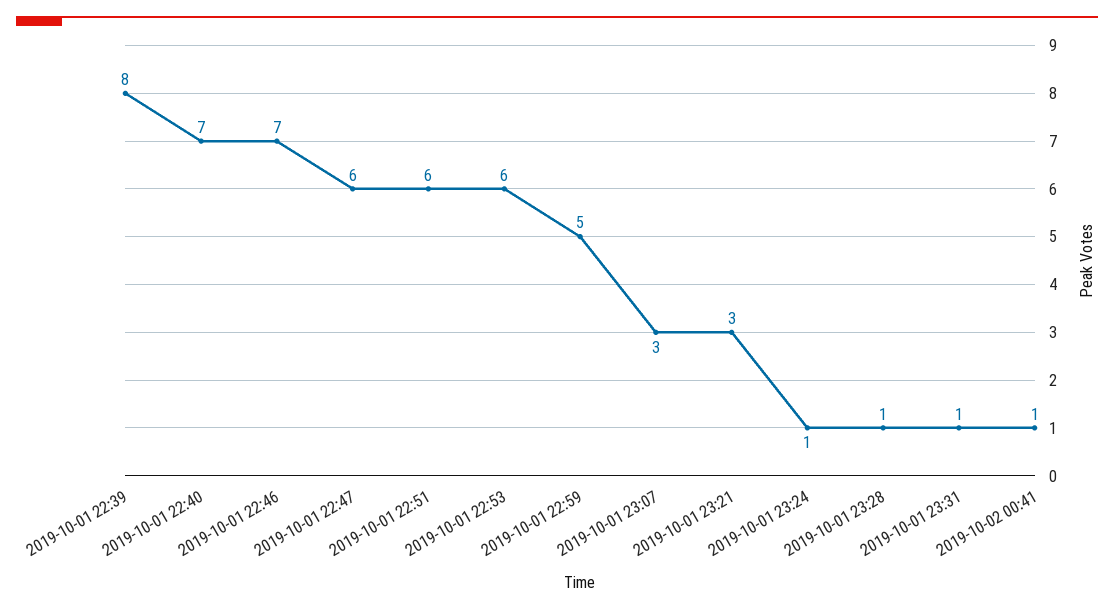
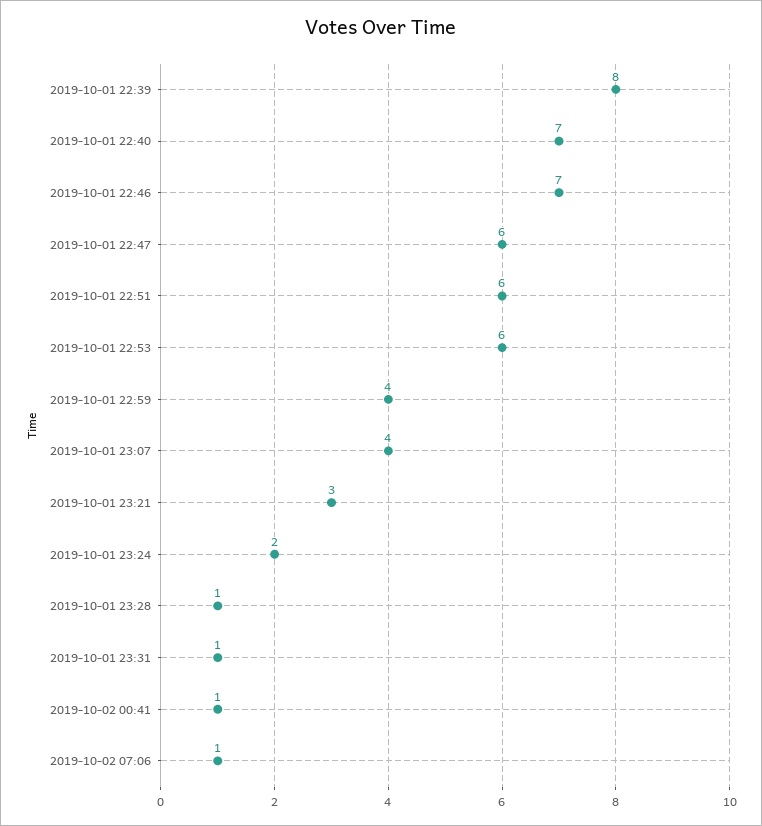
2019-10-01 22:59: 5 -> 4
2019-10-01 23:07: 3 -> 4
2019-10-01 23:24: 1 -> 2
2019-10-02 07:06: none -> 1

